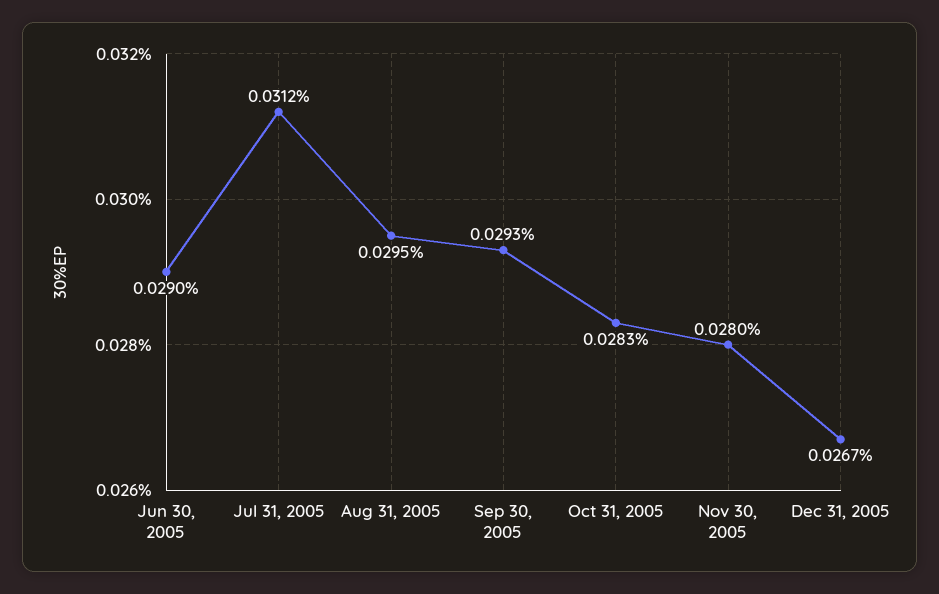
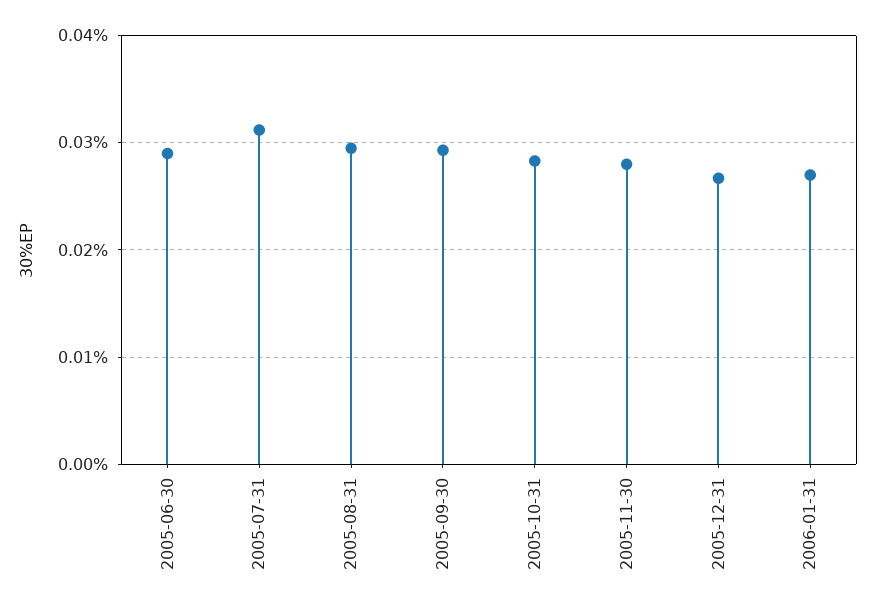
2006-01-31: none -> 0.027

